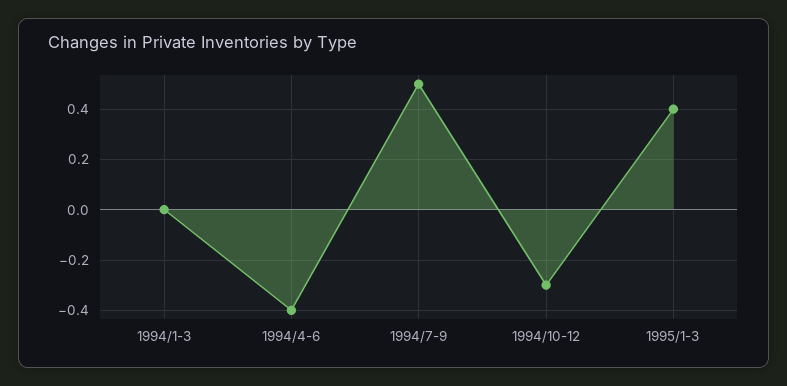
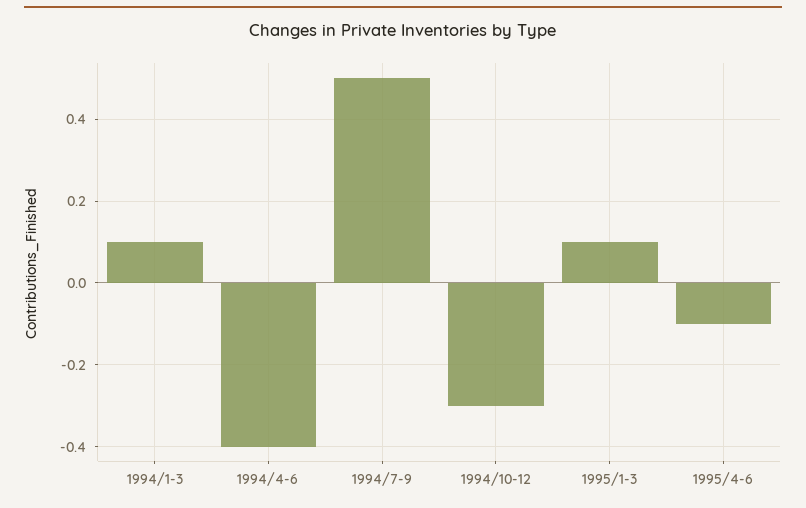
1994/1-3: 0 -> 0.1
1995/1-3: 0.4 -> 0.1
1995/4-6: none -> -0.1

